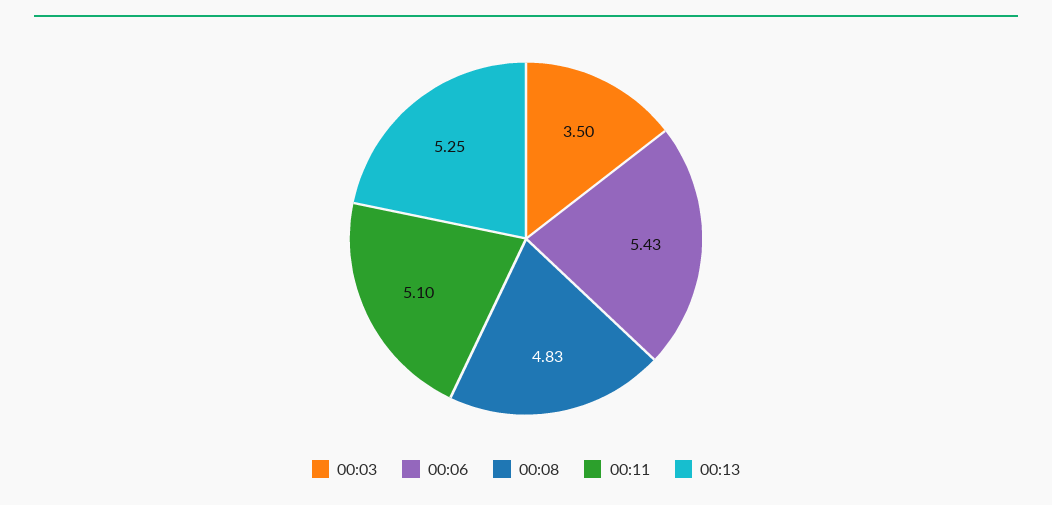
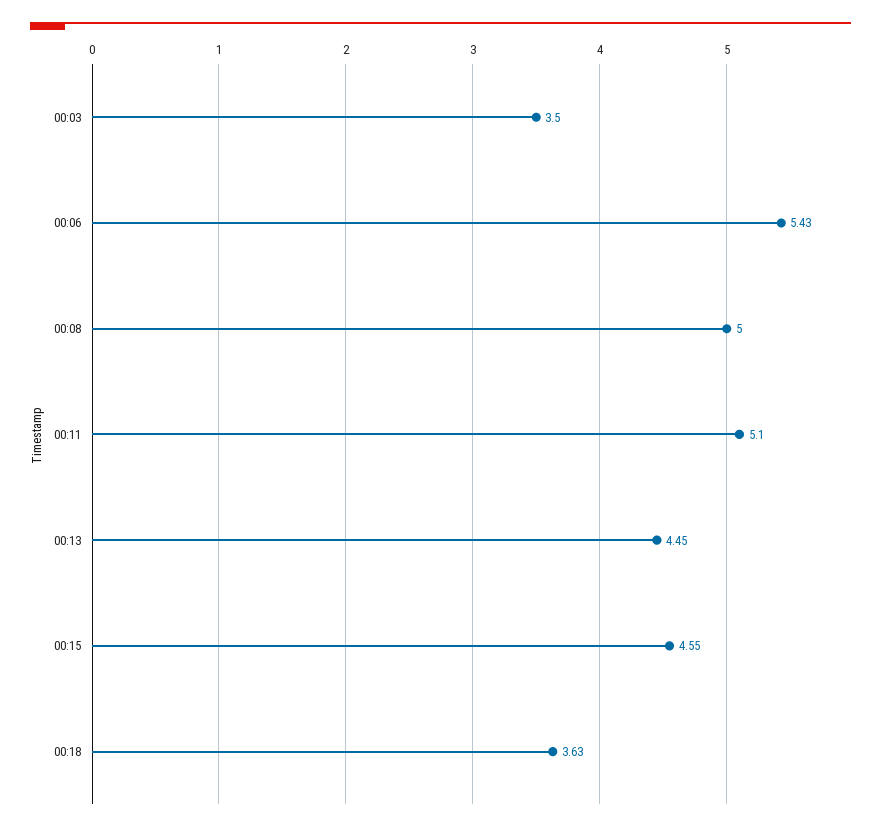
00:08: 4.83 -> 5
00:13: 5.25 -> 4.45
00:15: none -> 4.55
00:18: none -> 3.63

